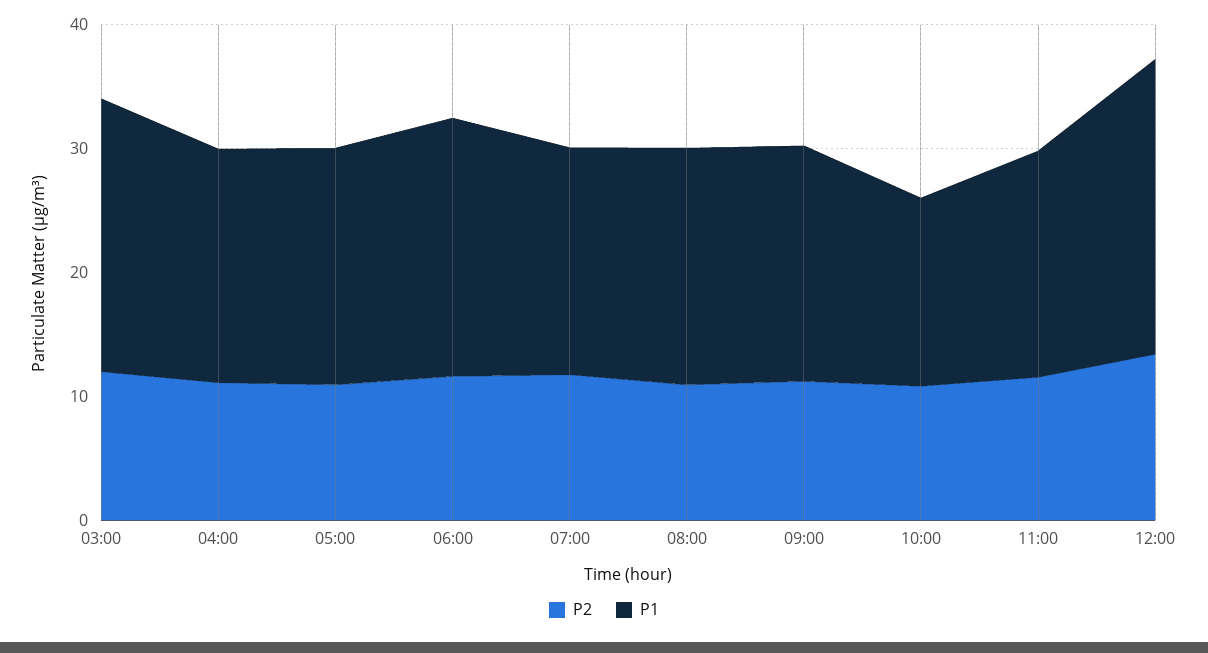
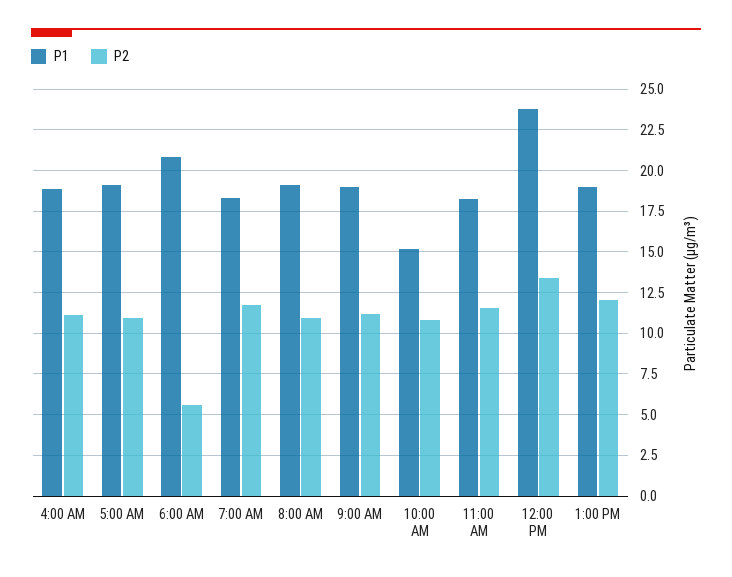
P2, 03:00: 12 -> none
P1, 03:00: 22 -> none
P2, 06:00: 12 -> 5.5
P1, 1:00 PM: none -> 19
P2, 1:00 PM: none -> 12

